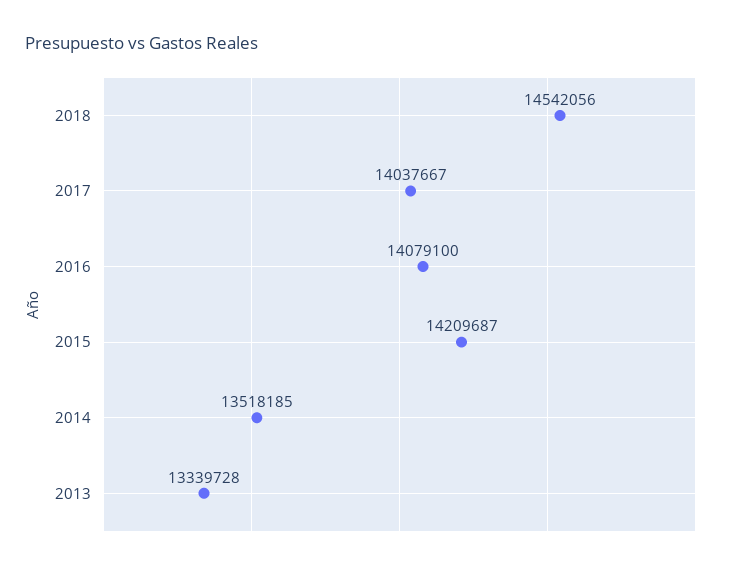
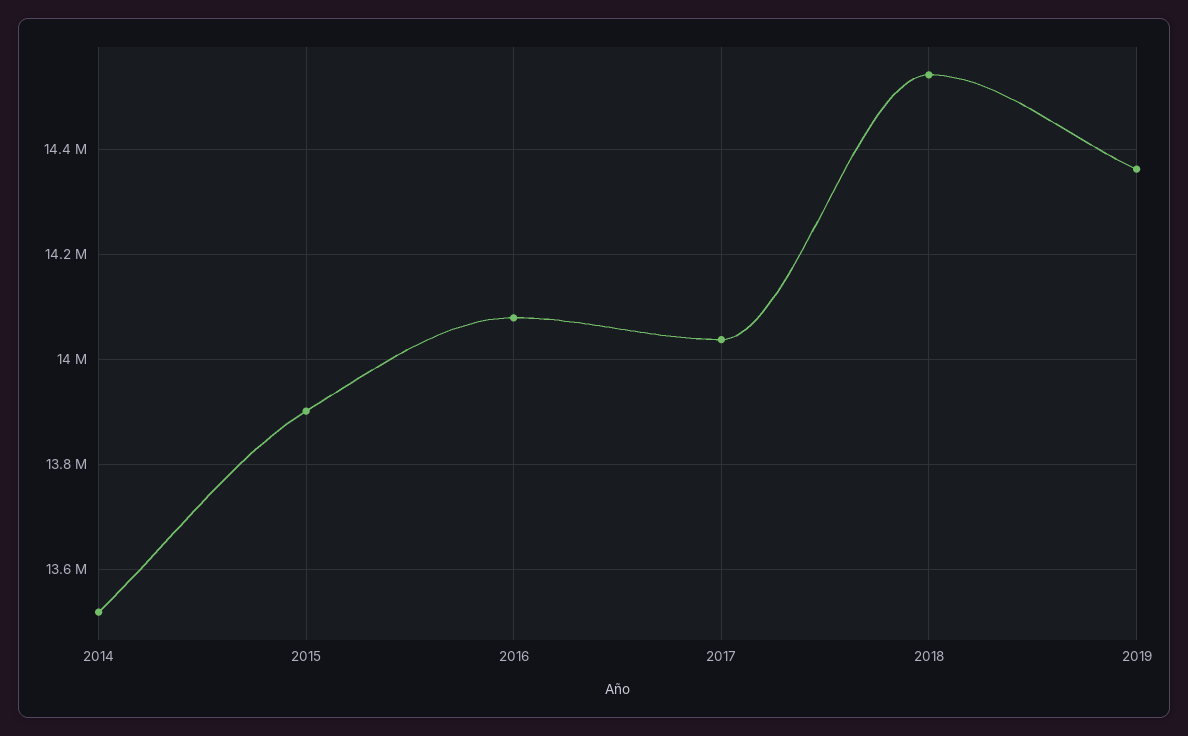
2015: 14209687 -> 13900000
2013: 13339728 -> none
2019: none -> 14360000

